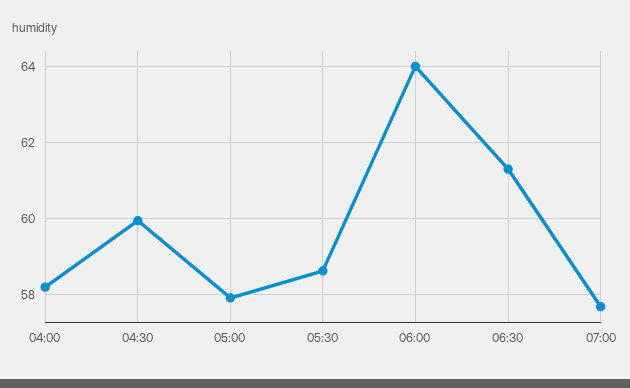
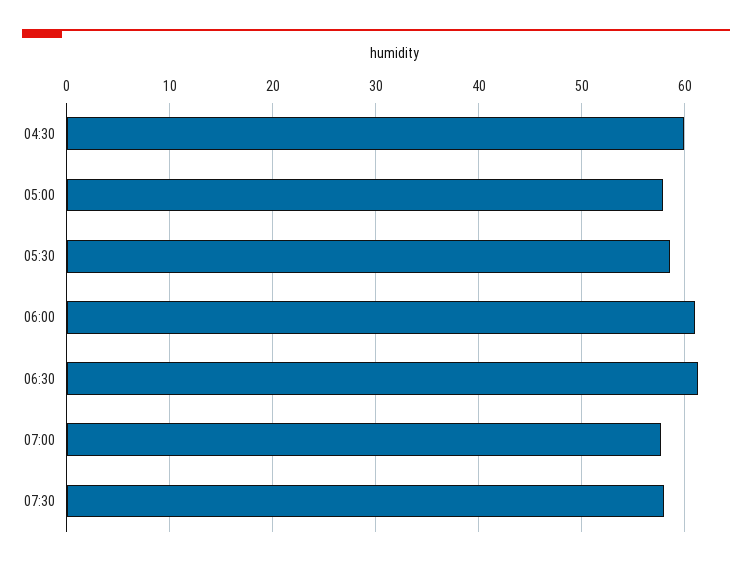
04:00: 58.2 -> none
06:00: 64 -> 61
07:30: none -> 58

